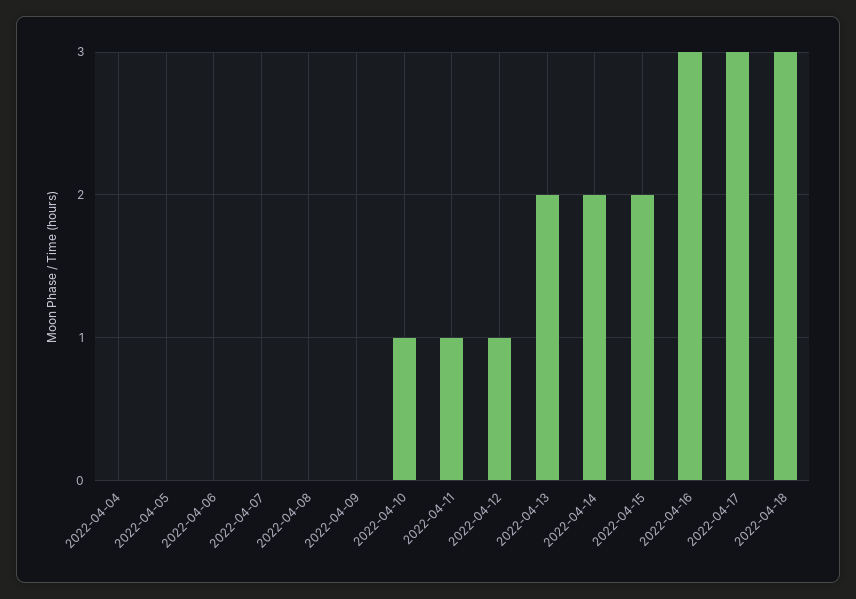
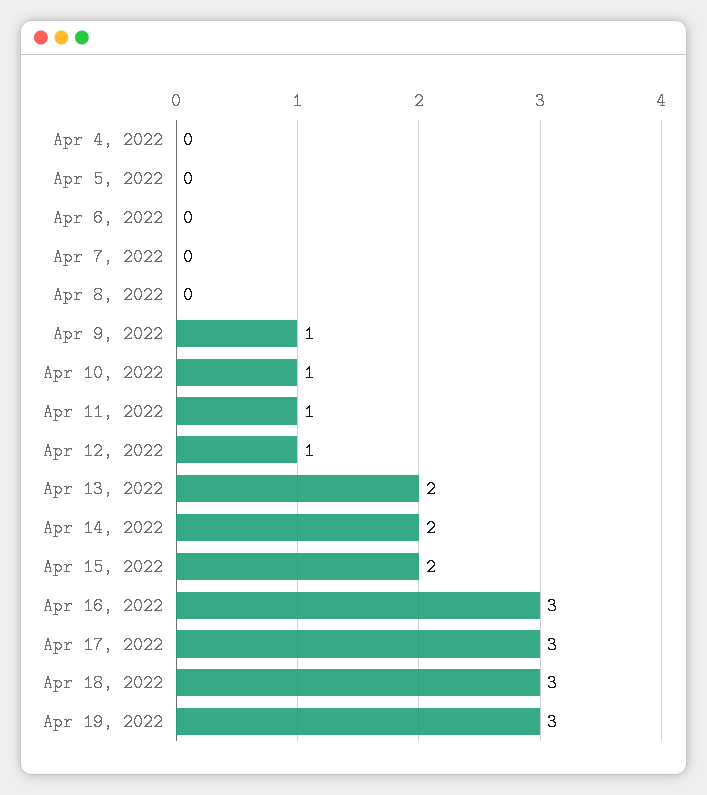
2022-04-09: 0 -> 1
Apr 19, 2022: none -> 3

